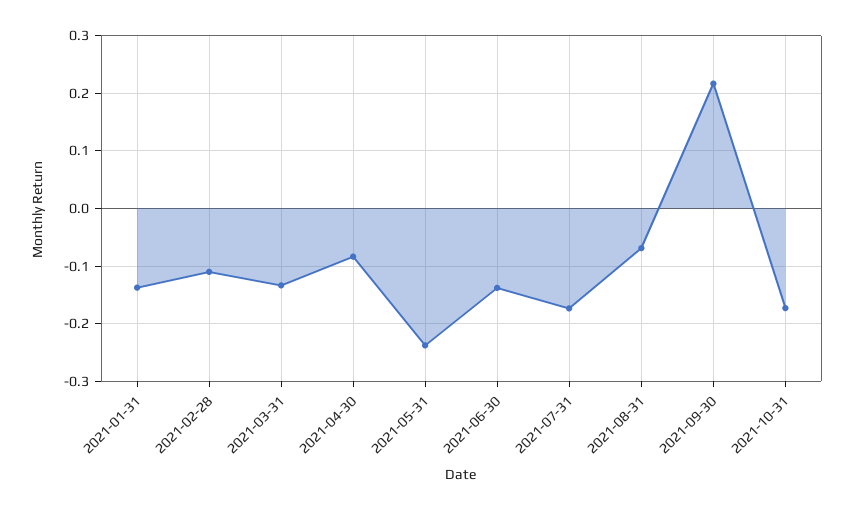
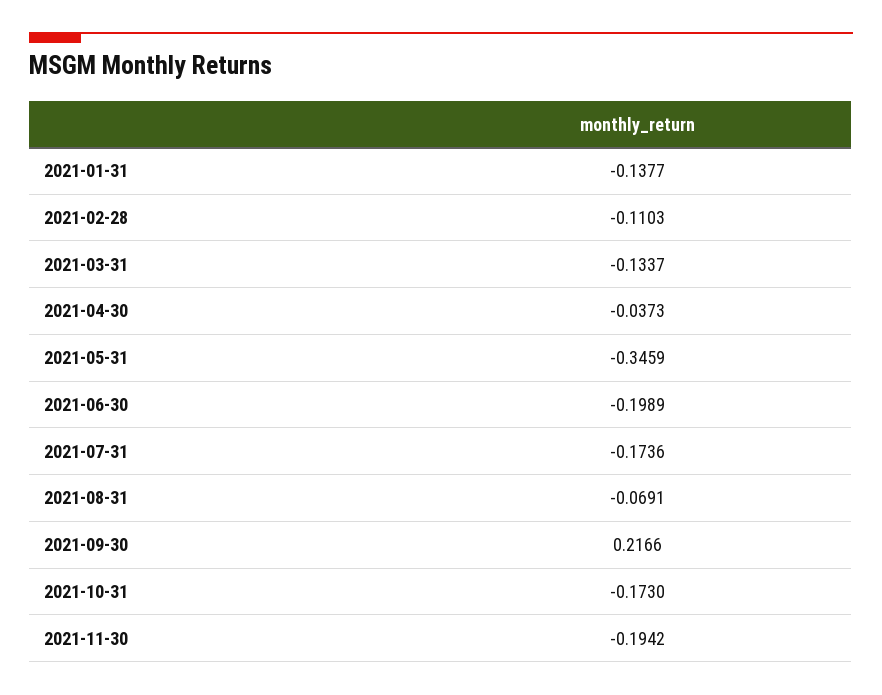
2021-04-30: -0.08 -> -0.0373
2021-05-31: -0.24 -> -0.3459
2021-06-30: -0.14 -> -0.1989
2021-11-30: none -> -0.1942

